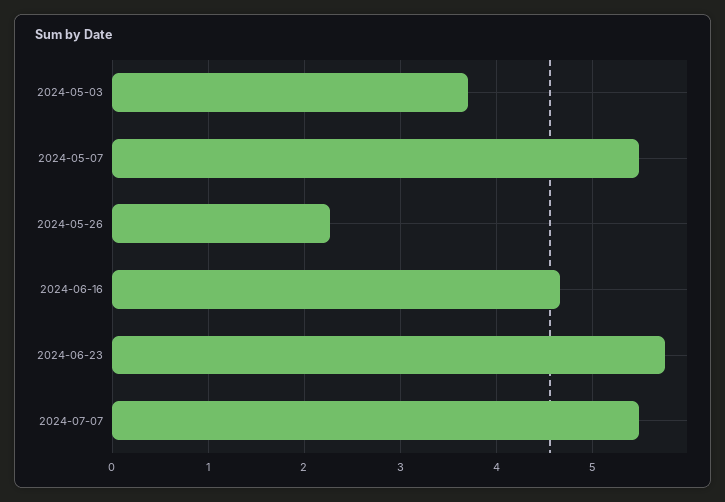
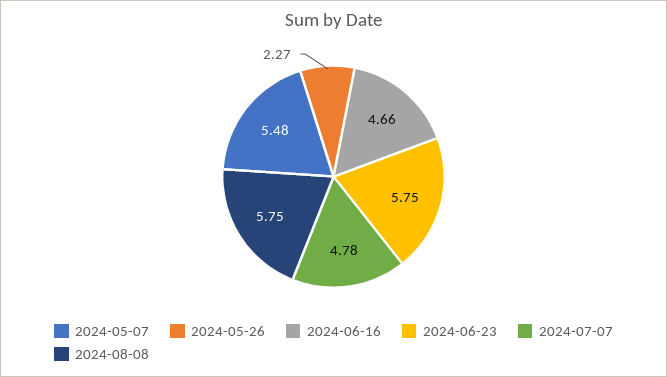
2024-05-03: 3.7 -> none
2024-07-07: 5.5 -> 4.78
2024-08-08: none -> 5.75

